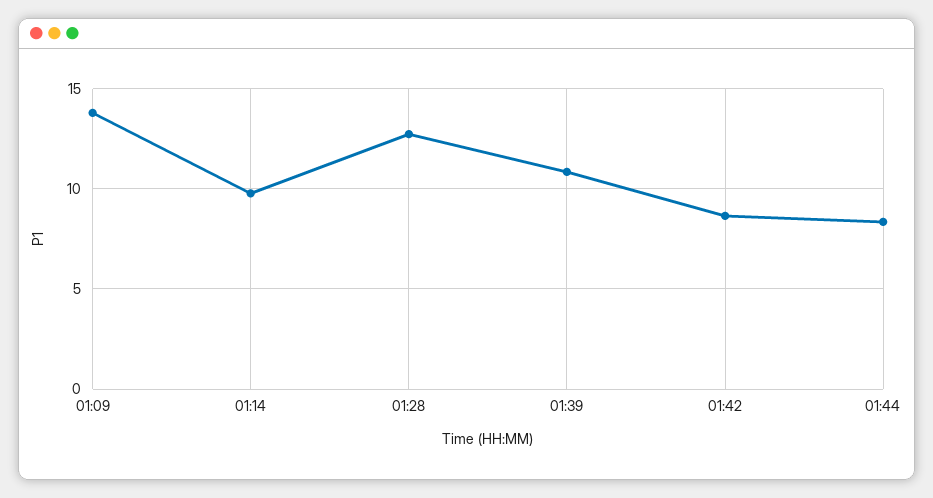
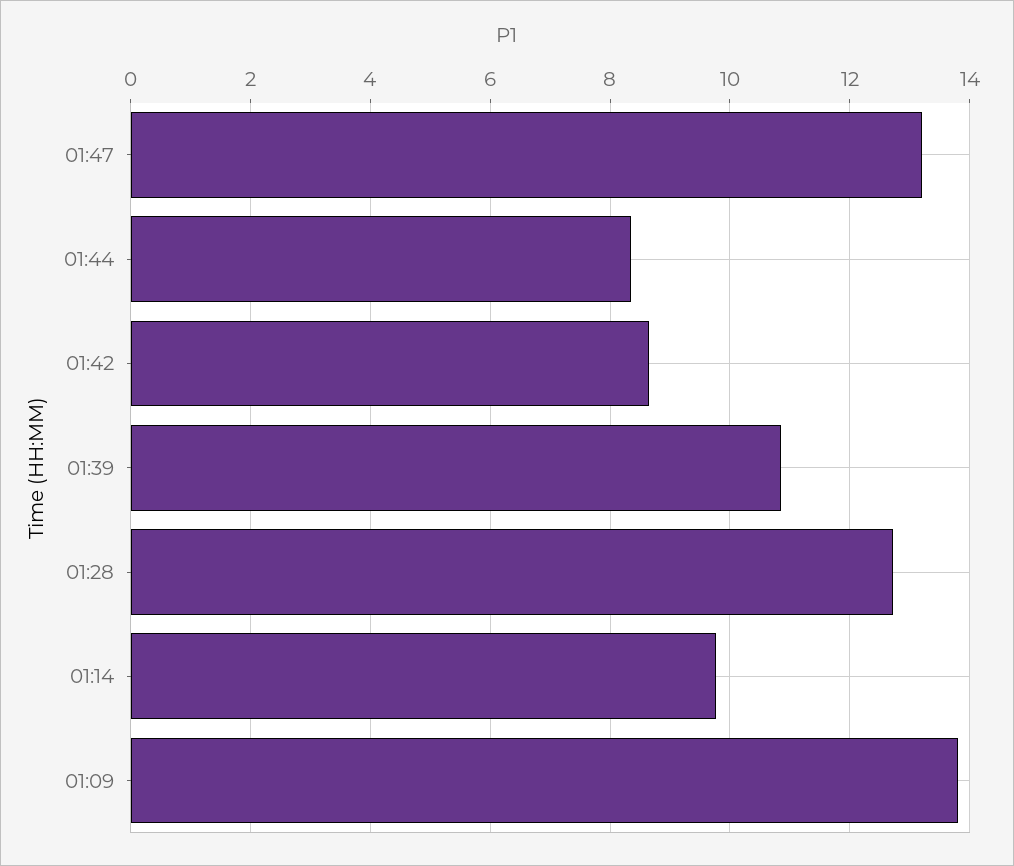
01:47: none -> 13.2

